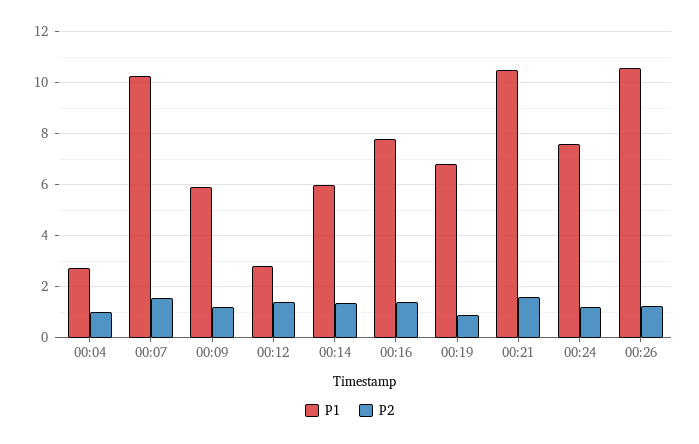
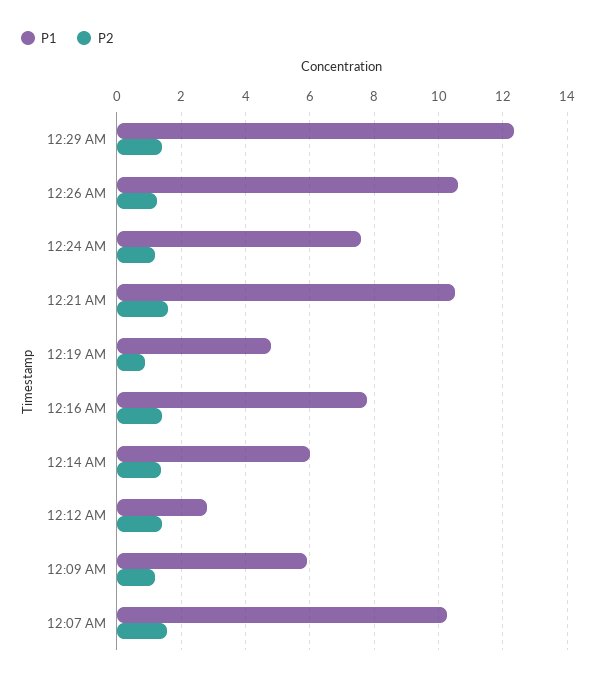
P1, 00:04: 2.75 -> none
P2, 00:04: 1 -> none
P1, 00:19: 6.75 -> 4.8
P1, 12:29 AM: none -> 12.4
P2, 12:29 AM: none -> 1.4

